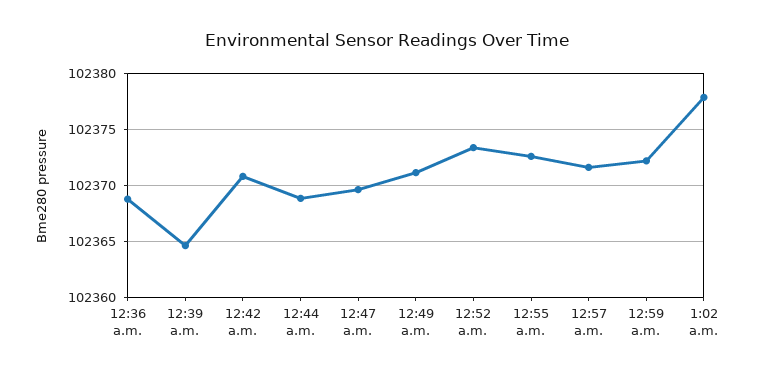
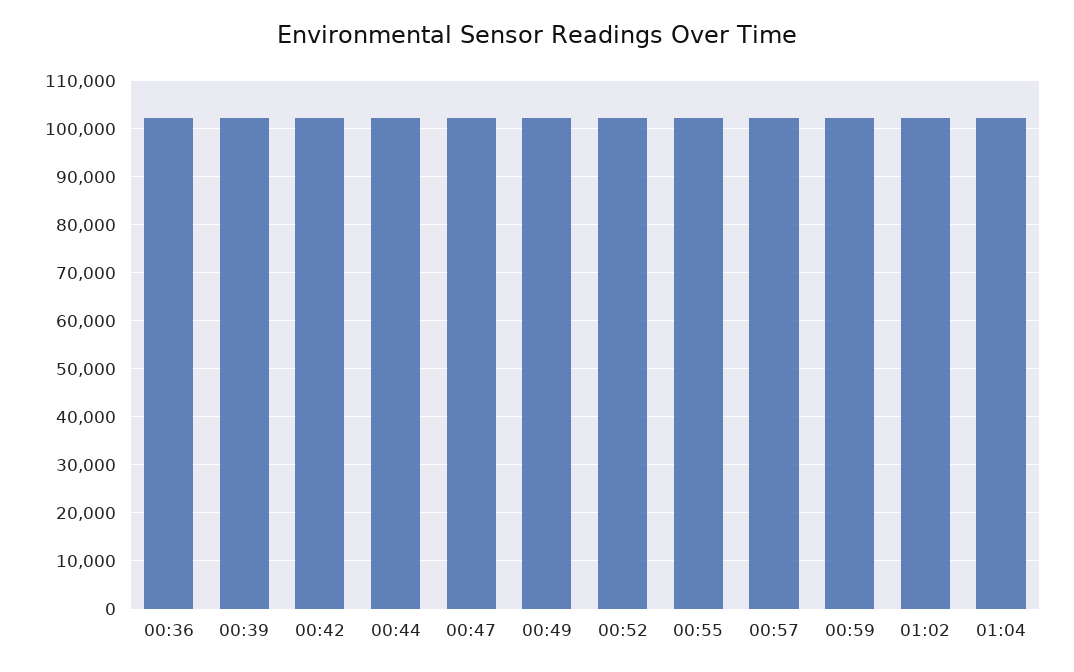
01:04: none -> 102000

